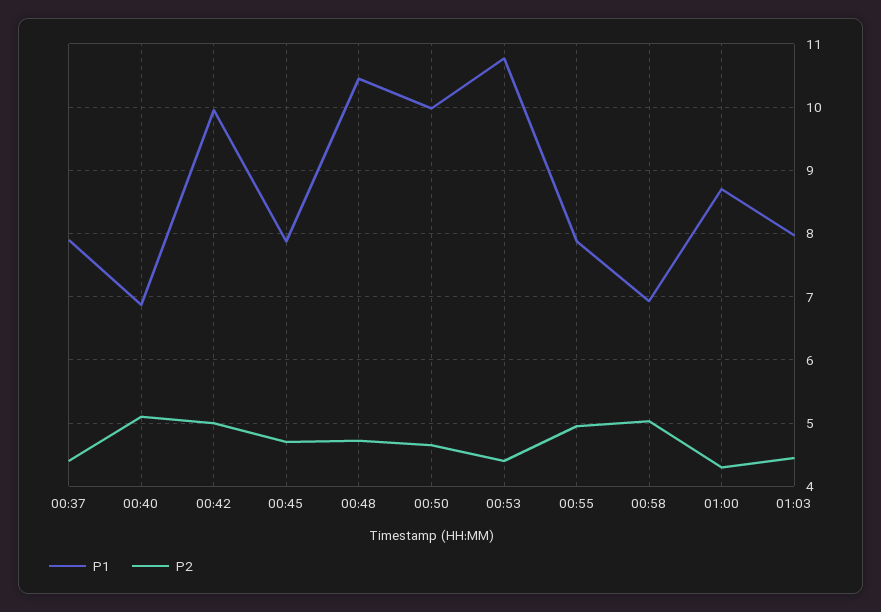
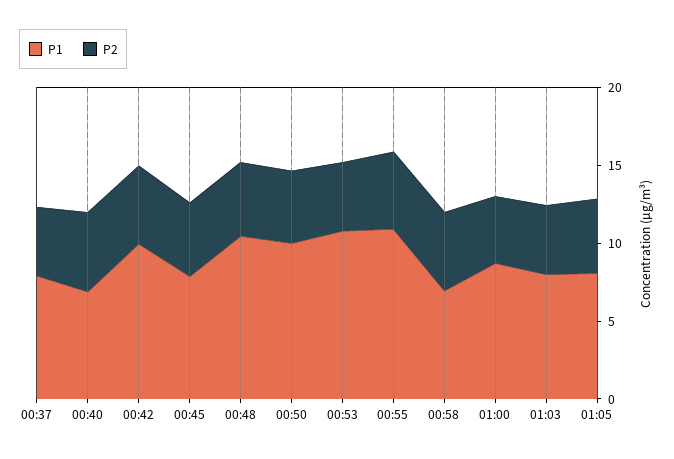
P1, 00:55: 7.9 -> 11
P1, 01:05: none -> 8
P2, 01:05: none -> 5

